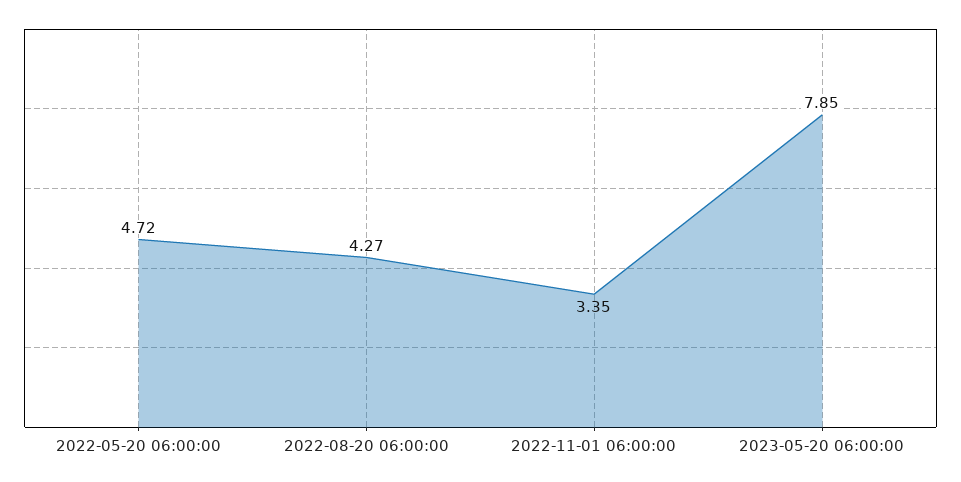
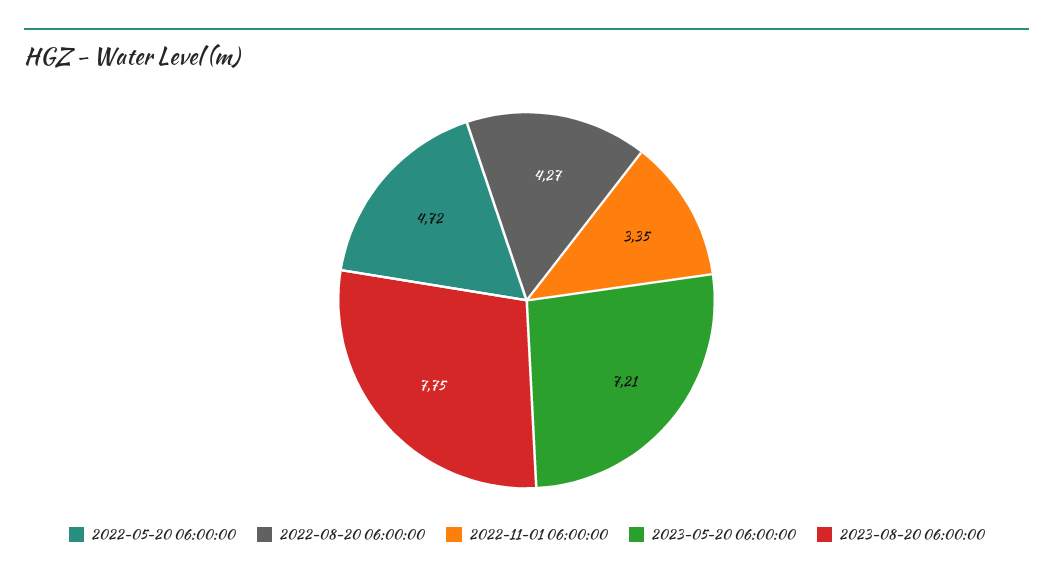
2023-05-20 06:00:00: 7.85 -> 7.21
2023-08-20 06:00:00: none -> 7.75

